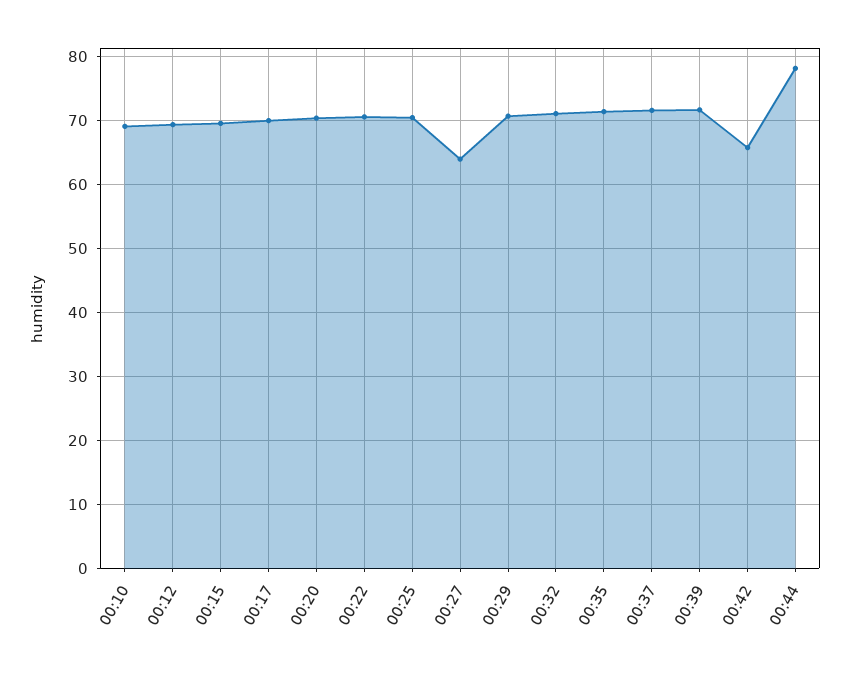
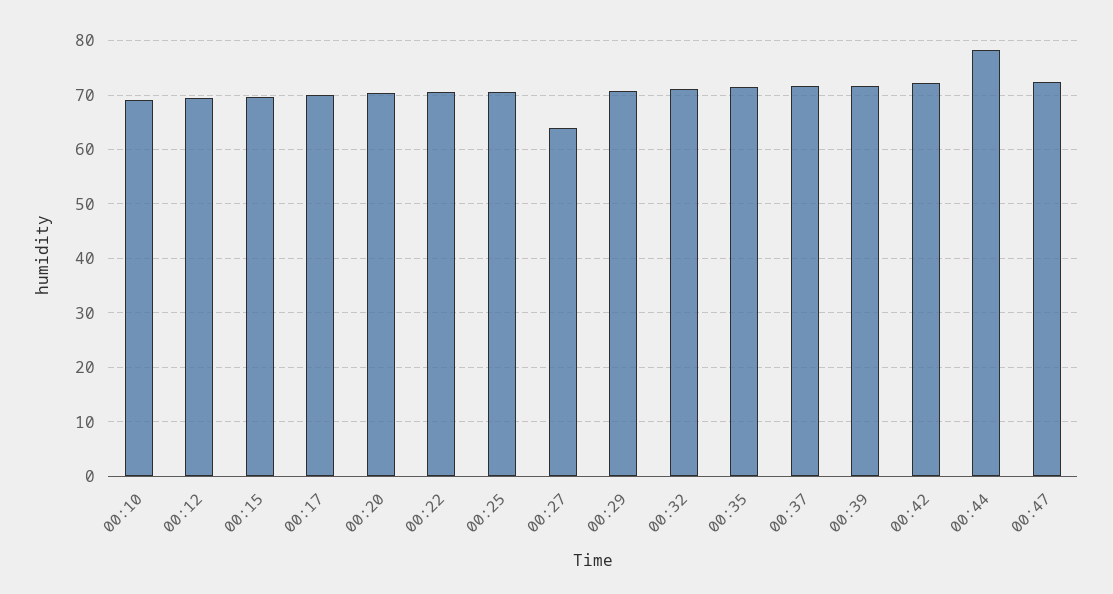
00:42: 66 -> 72
00:47: none -> 72

